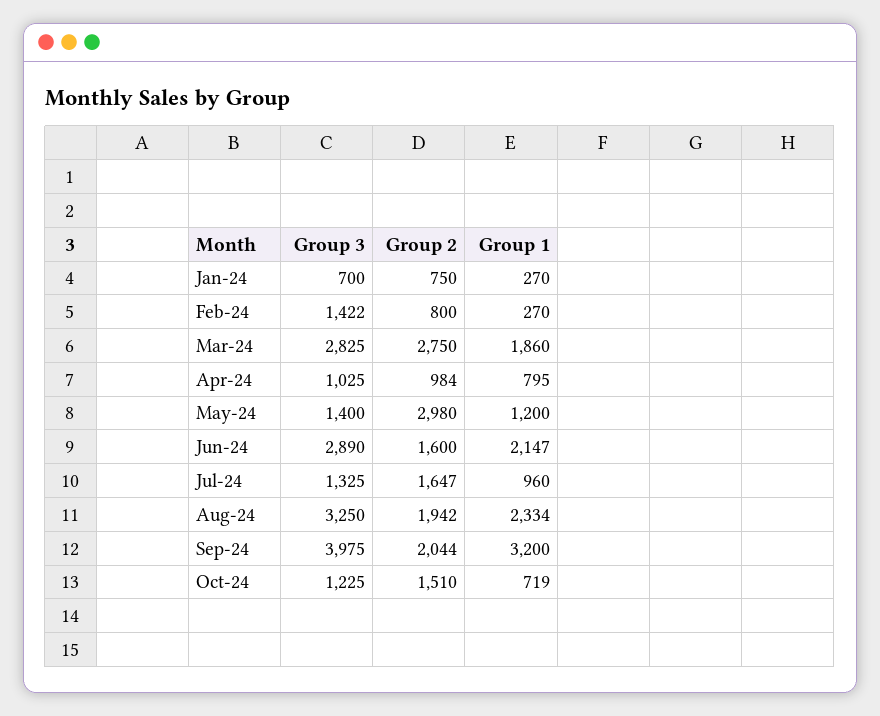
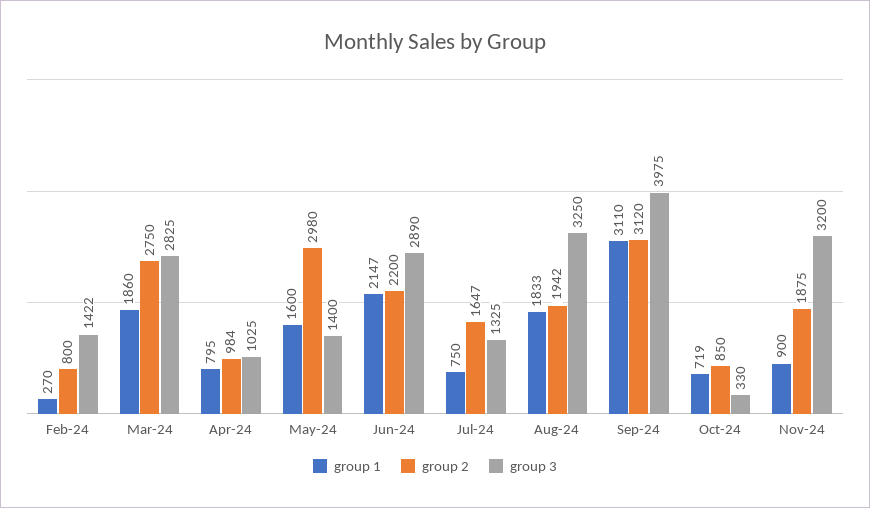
Group 3, Jan-24: 700 -> none
Group 2, Jan-24: 750 -> none
Group 1, Jan-24: 270 -> none
Group 1, May-24: 1200 -> 1600
Group 2, Jun-24: 1600 -> 2200
Group 1, Jul-24: 960 -> 750
Group 1, Aug-24: 2334 -> 1833
Group 2, Sep-24: 2044 -> 3120
Group 1, Sep-24: 3200 -> 3110
Group 3, Oct-24: 1225 -> 330
Group 2, Oct-24: 1510 -> 850
Group 1, Nov-24: none -> 900
Group 2, Nov-24: none -> 1875
Group 3, Nov-24: none -> 3200

